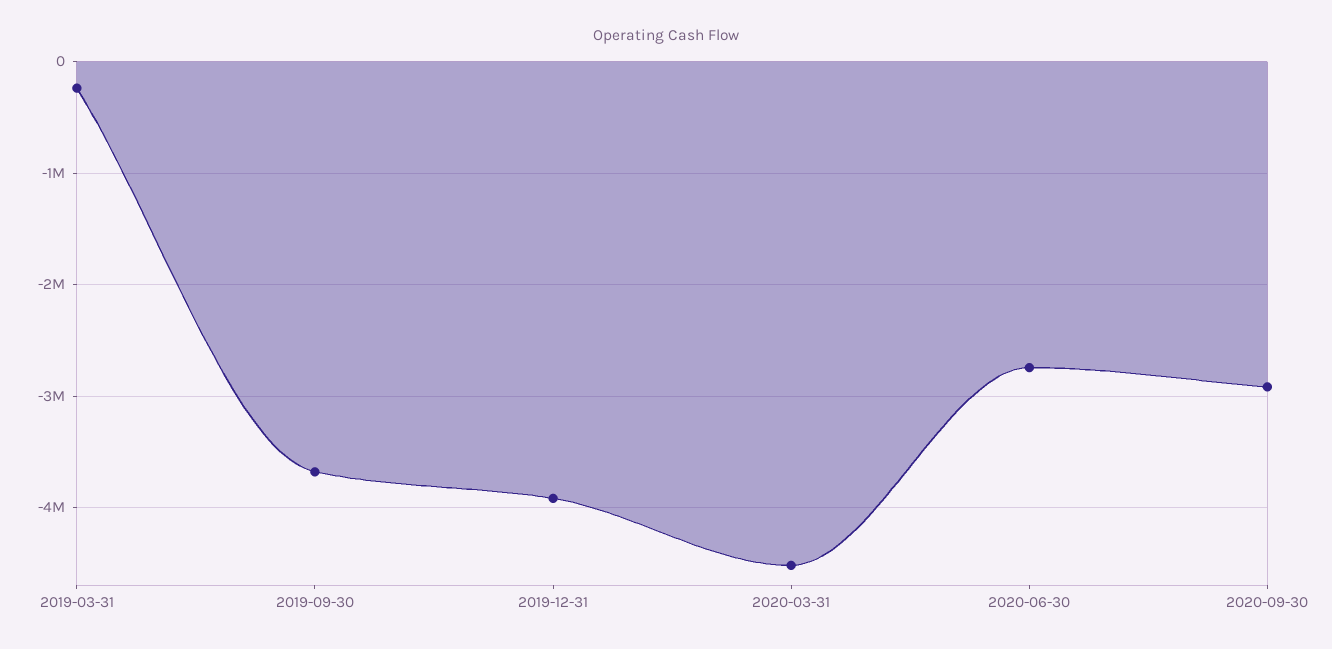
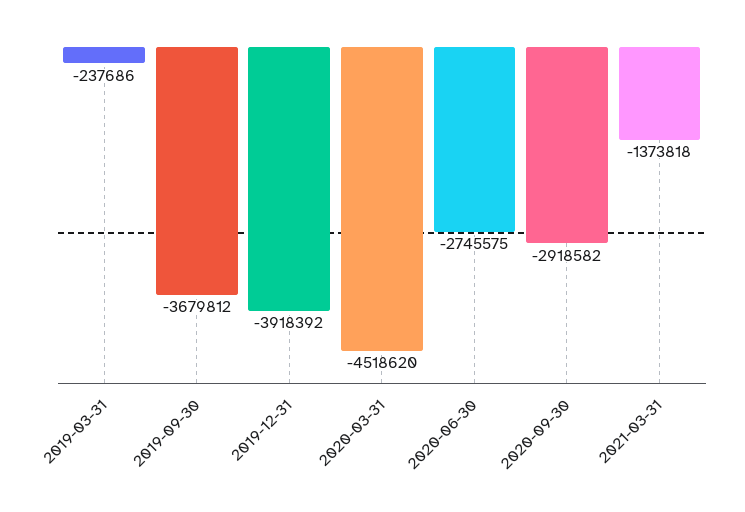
2021-03-31: none -> -1373818

